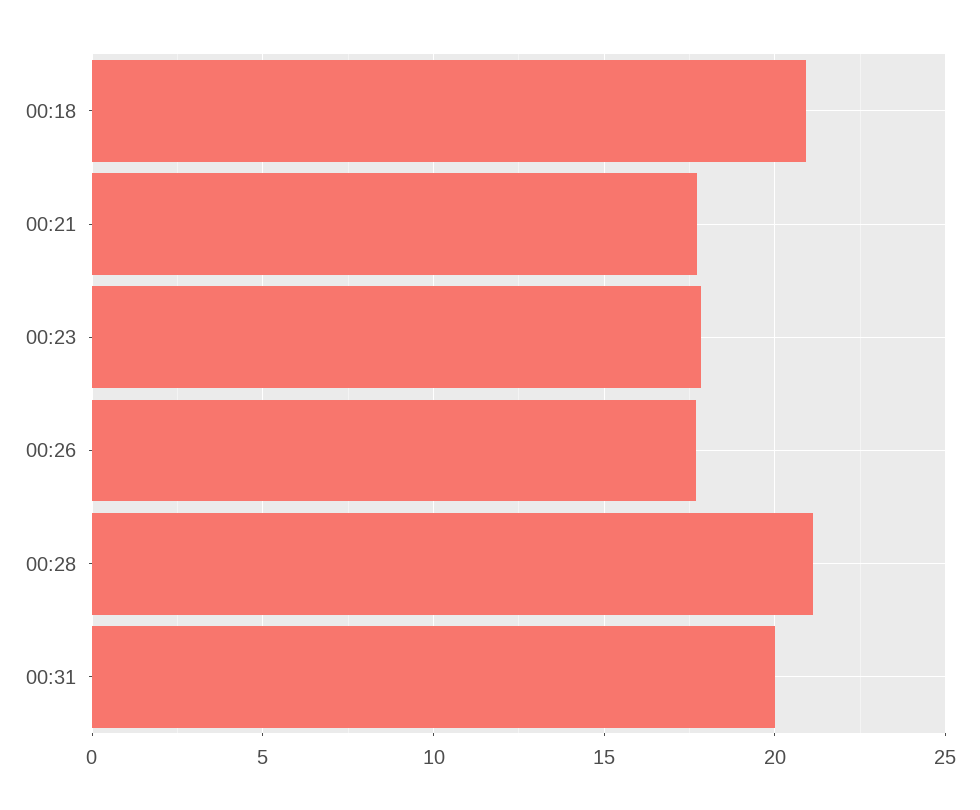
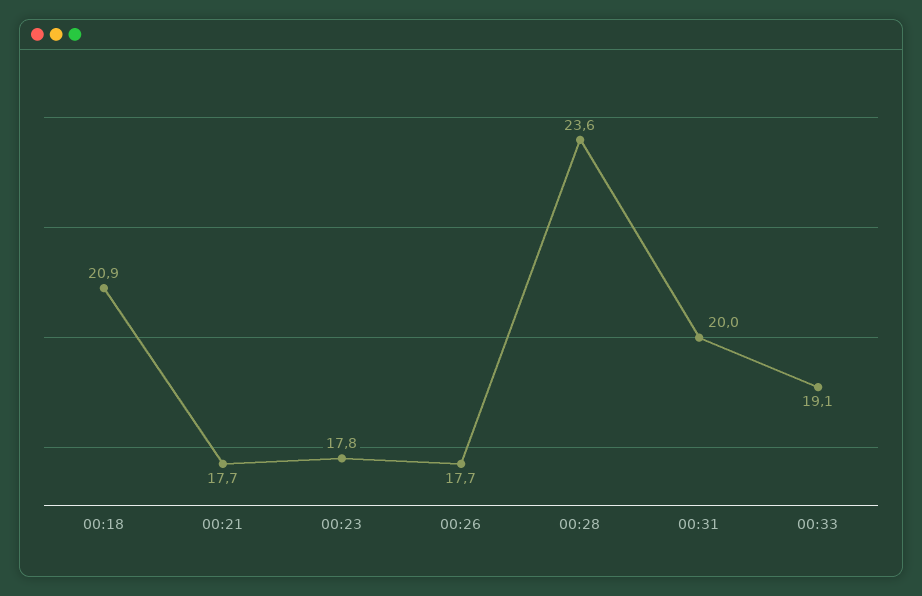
00:28: 21 -> 23.6
00:33: none -> 19.1

